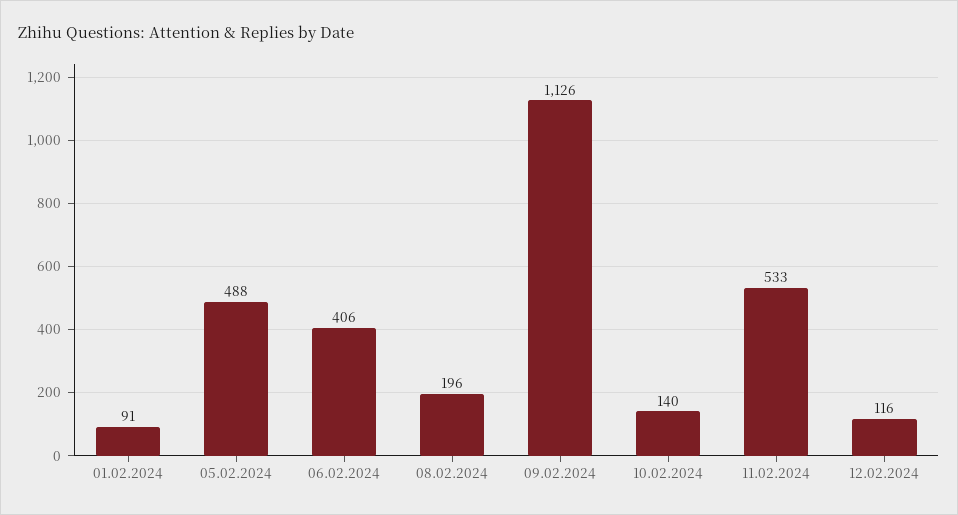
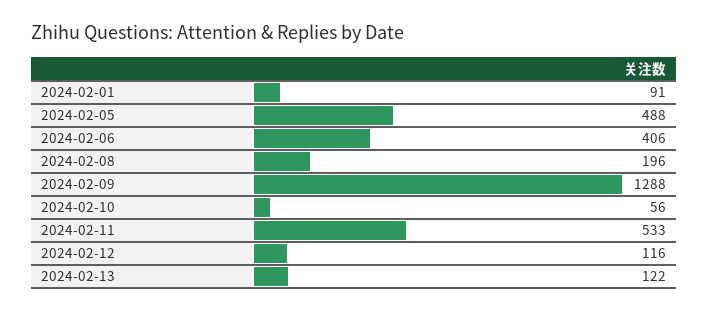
09.02.2024: 1126 -> 1288
10.02.2024: 140 -> 56
2024-02-13: none -> 122

